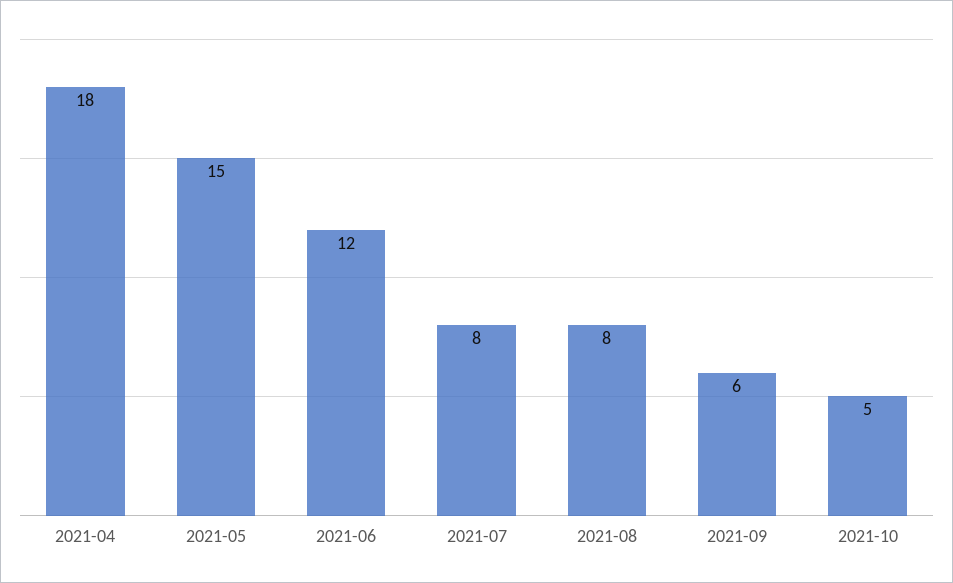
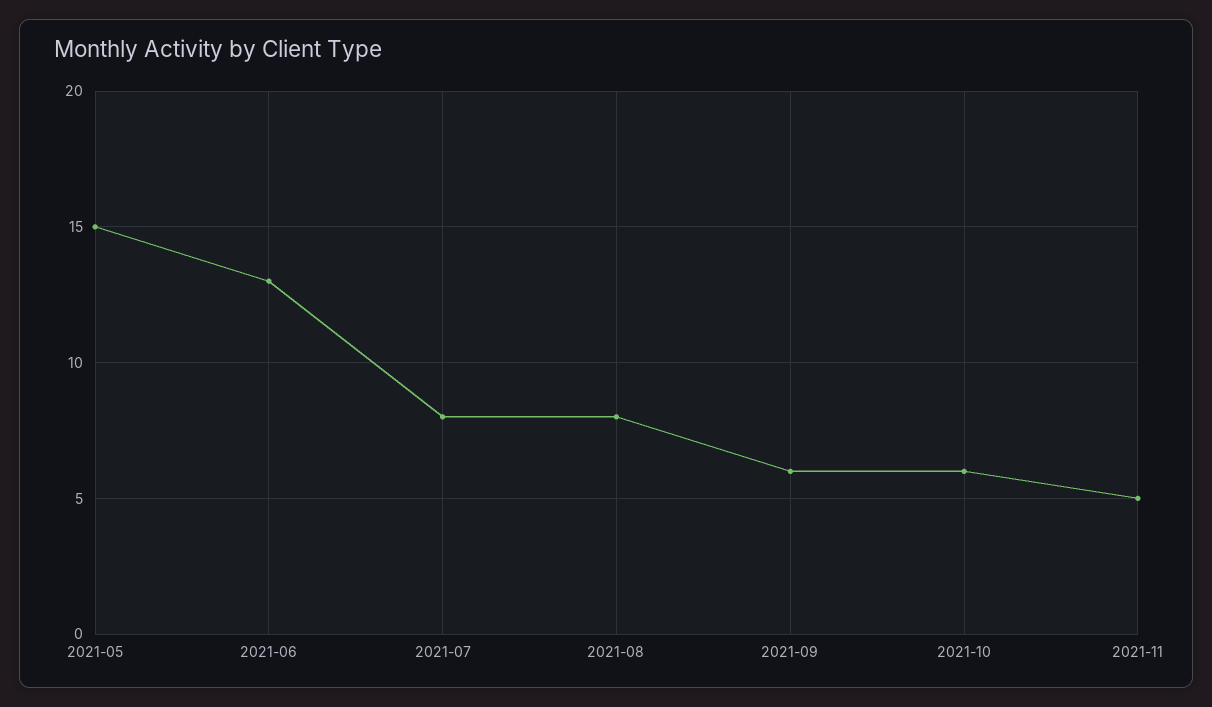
2021-04: 18 -> none
2021-06: 12 -> 13
2021-10: 5 -> 6
2021-11: none -> 5

